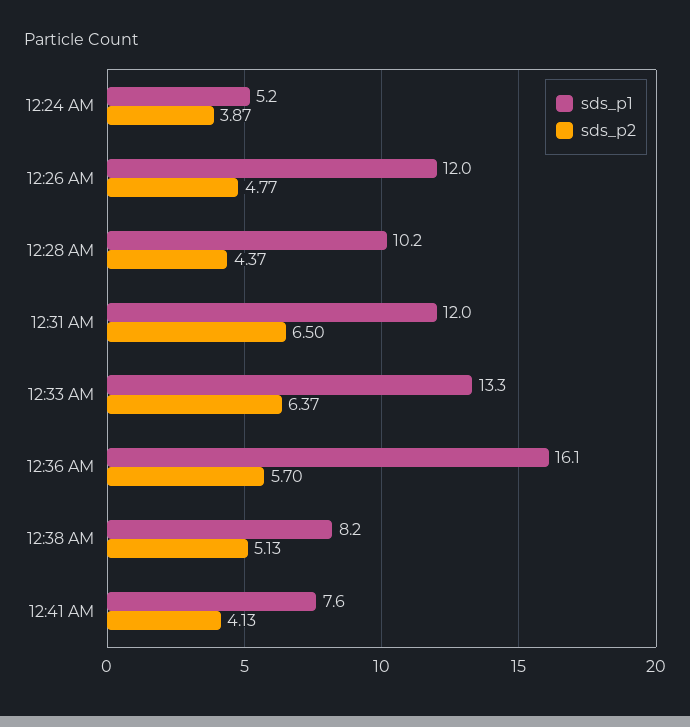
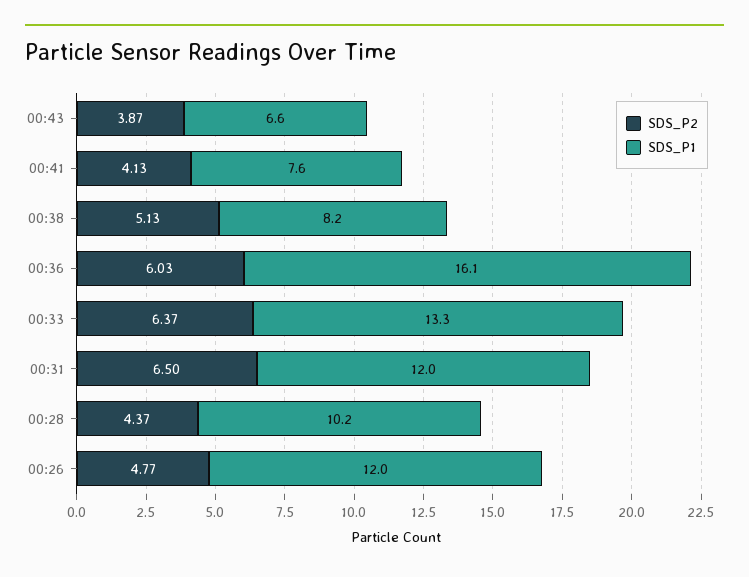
sds_p1, 12:24 AM: 5.2 -> none
sds_p2, 12:24 AM: 3.87 -> none
sds_p2, 12:36 AM: 5.7 -> 6.03
sds_p2, 00:43: none -> 3.87
sds_p1, 00:43: none -> 6.6

